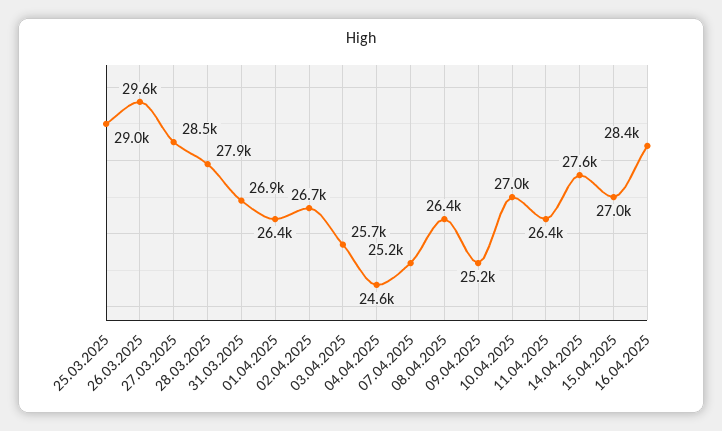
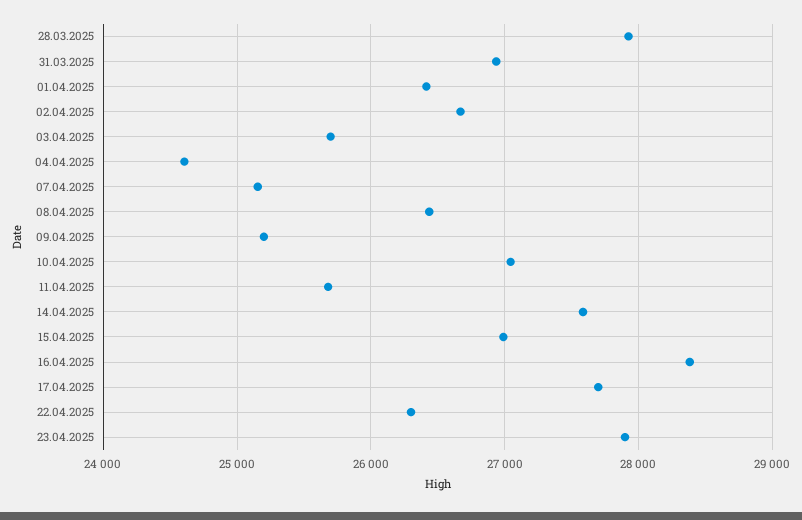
25.03.2025: 29000 -> none
26.03.2025: 29600 -> none
27.03.2025: 28500 -> none
11.04.2025: 26400 -> 25700
17.04.2025: none -> 27700
22.04.2025: none -> 26300
23.04.2025: none -> 27900

